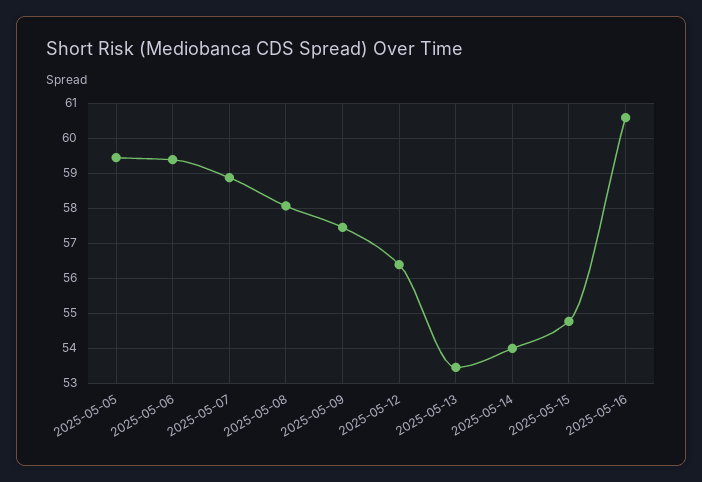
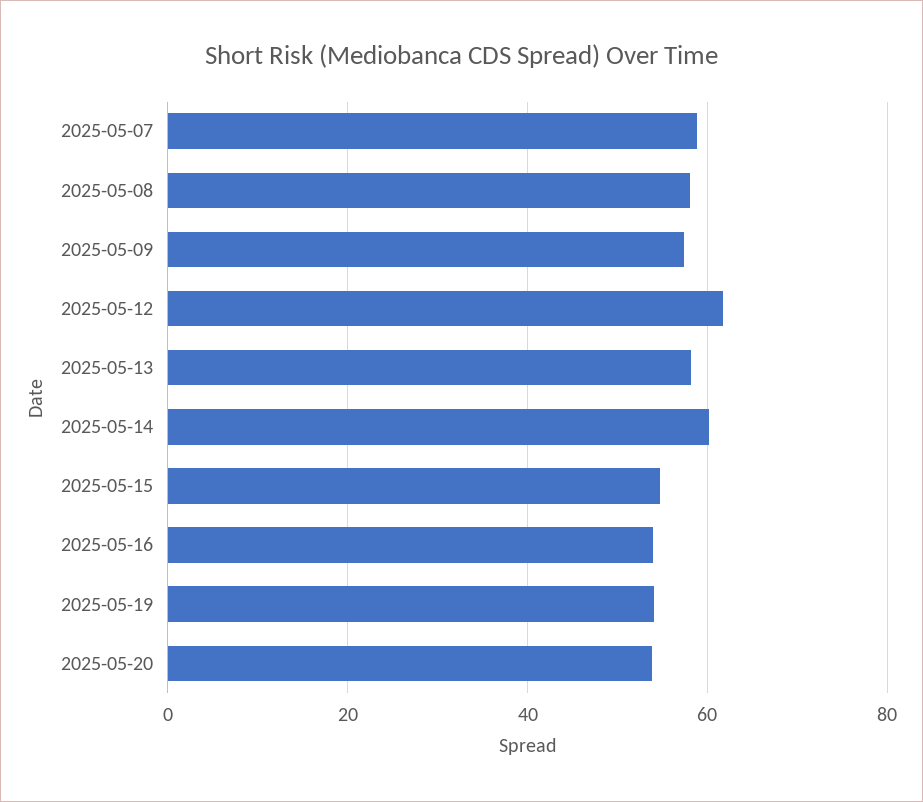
2025-05-05: 59.4 -> none
2025-05-06: 59.4 -> none
2025-05-12: 56.4 -> 62
2025-05-13: 53.4 -> 58
2025-05-14: 54 -> 60
2025-05-16: 60.6 -> 54
2025-05-19: none -> 54
2025-05-20: none -> 54

